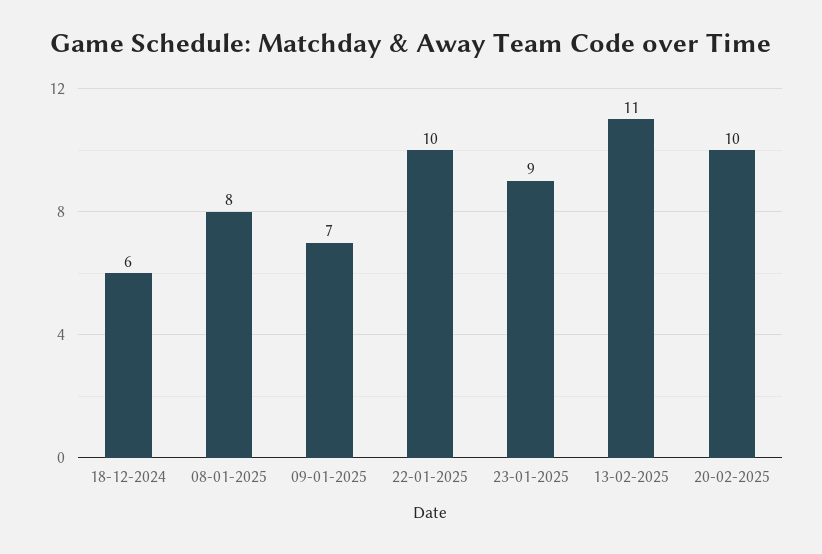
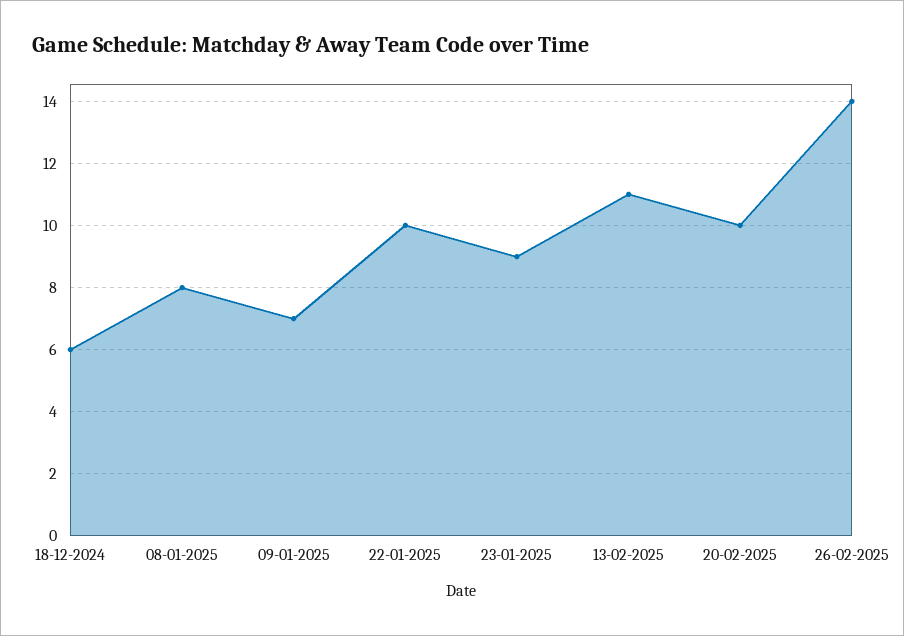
26-02-2025: none -> 14

